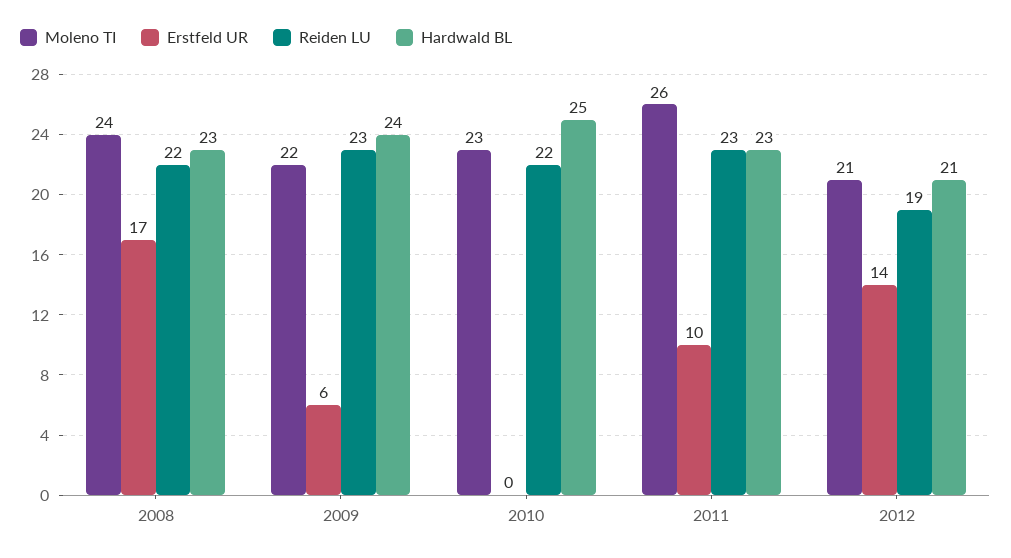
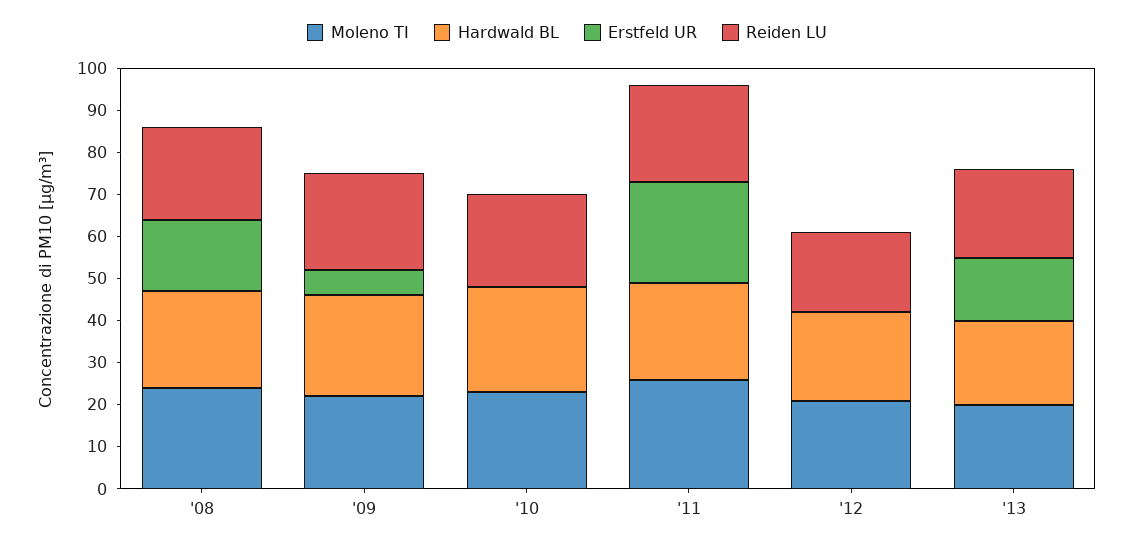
Erstfeld UR, 2011: 10 -> 25
Erstfeld UR, 2012: 14 -> 0
Moleno TI, '13: none -> 20
Hardwald BL, '13: none -> 20
Erstfeld UR, '13: none -> 15
Reiden LU, '13: none -> 20

